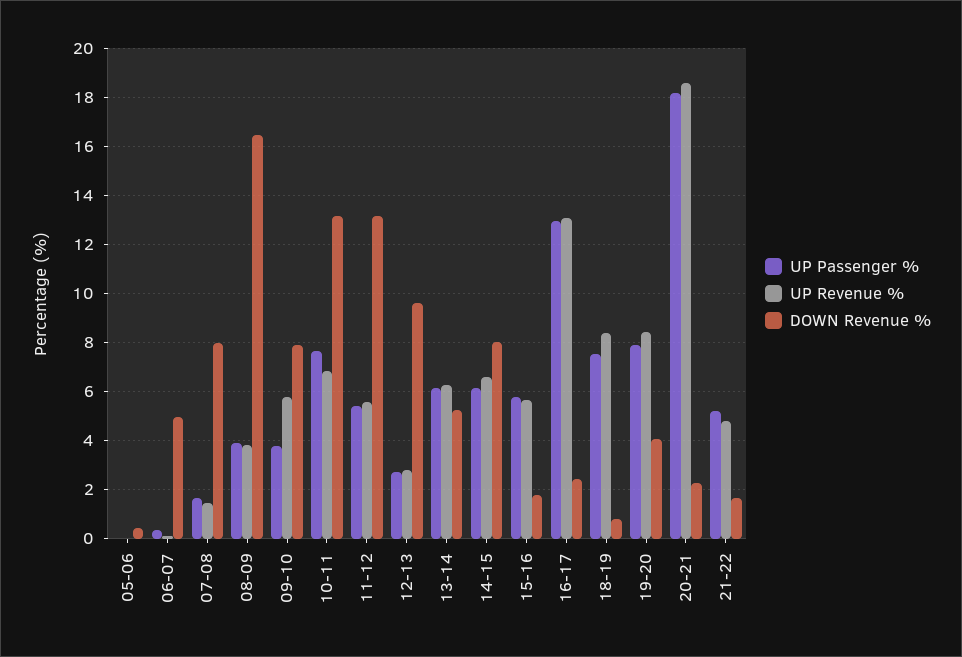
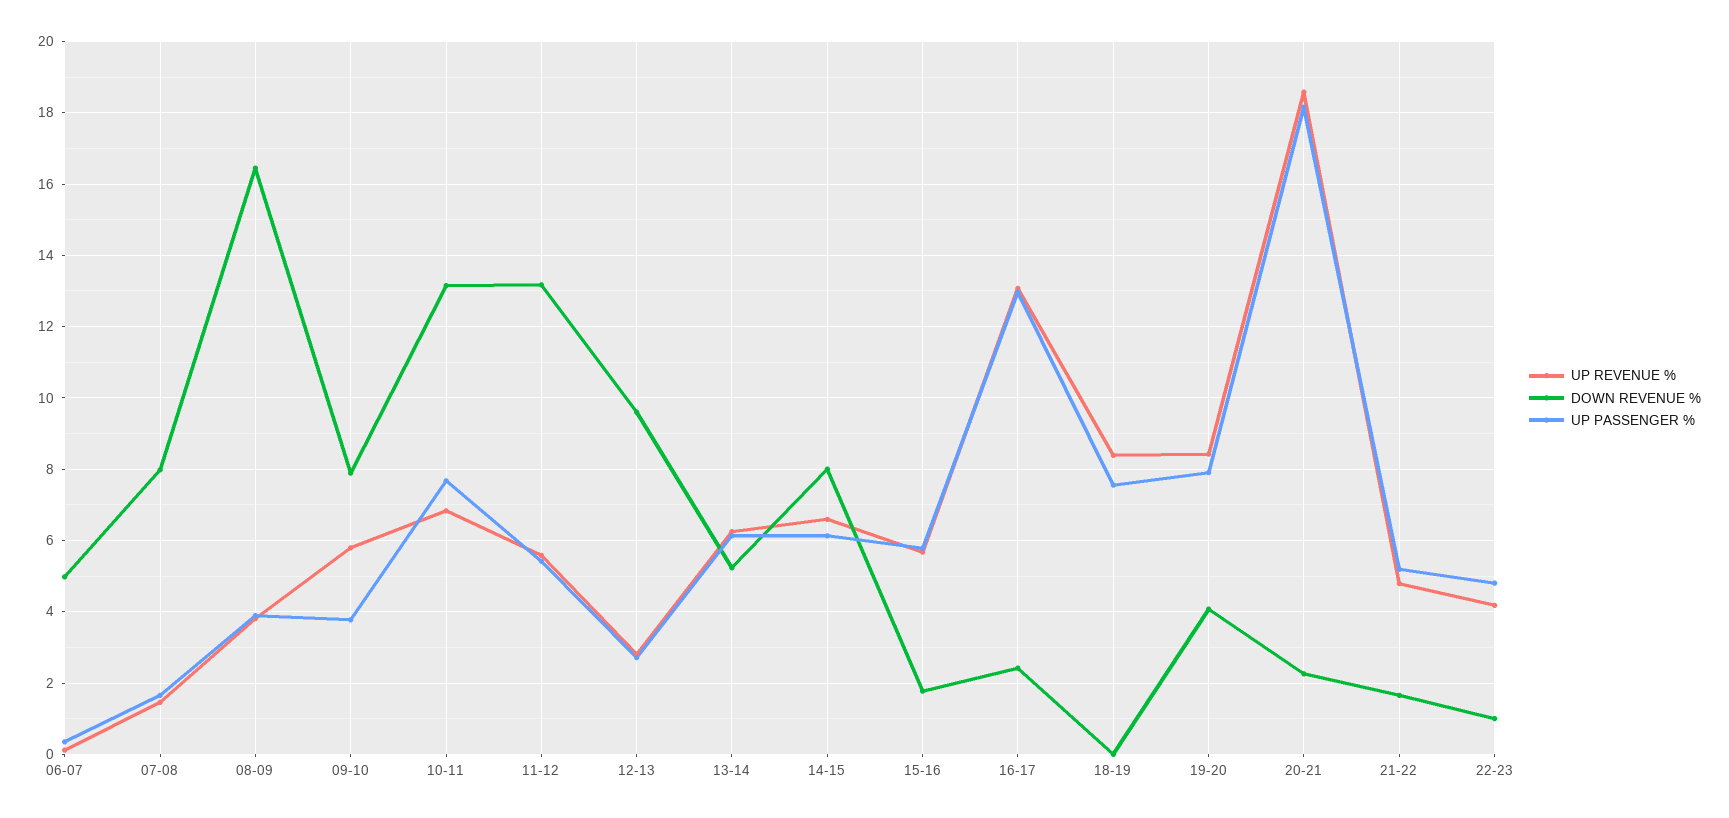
UP Passenger %, 05-06: 0 -> none
UP Revenue %, 05-06: 0 -> none
DOWN Revenue %, 05-06: 0.5 -> none
DOWN Revenue %, 18-19: 0.75 -> 0
UP Revenue %, 22-23: none -> 4.2
DOWN Revenue %, 22-23: none -> 1
UP Passenger %, 22-23: none -> 4.8

